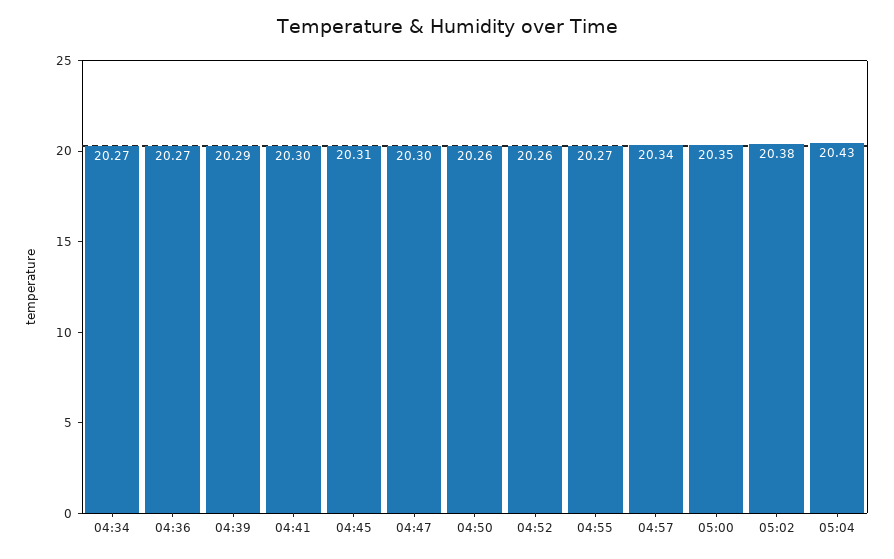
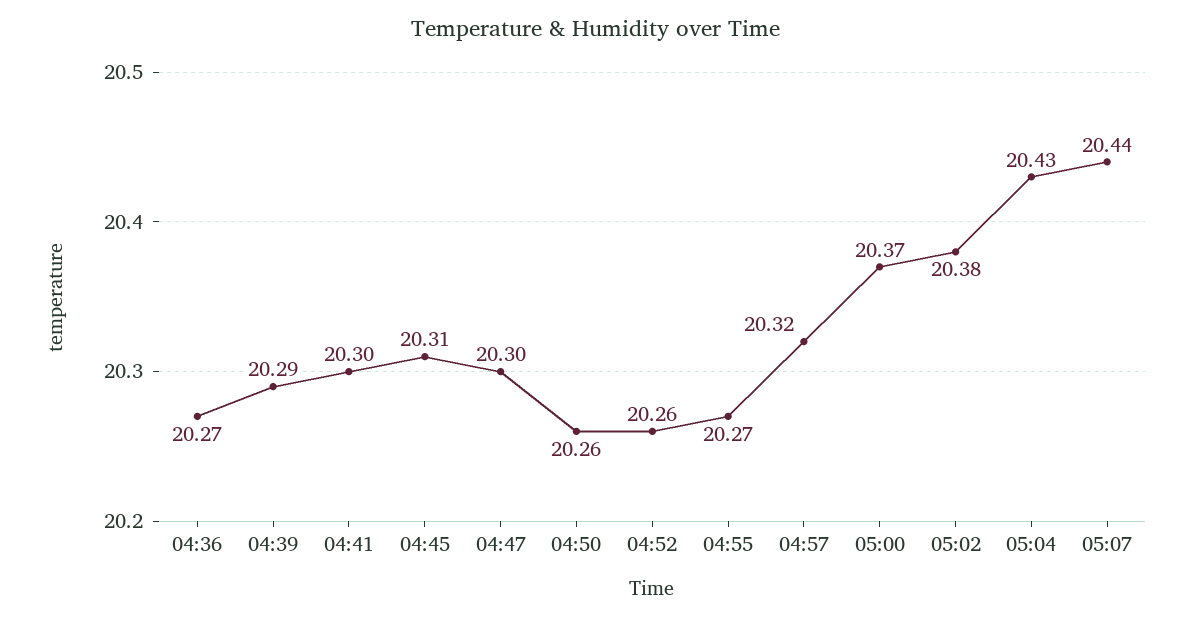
04:34: 20.27 -> none
04:57: 20.34 -> 20.32
05:00: 20.35 -> 20.37
05:07: none -> 20.44

